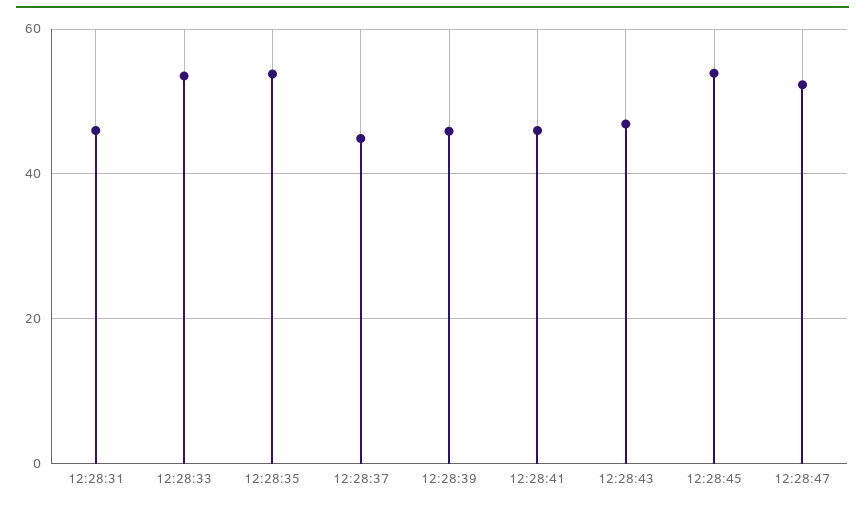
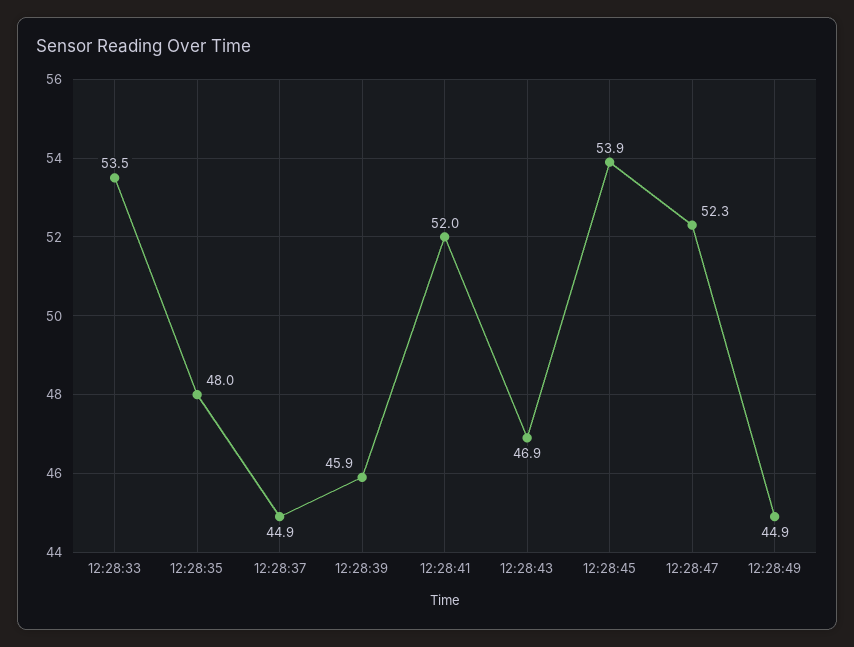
12:28:31: 46 -> none
12:28:35: 54 -> 48
12:28:41: 46 -> 52
12:28:49: none -> 44.9

